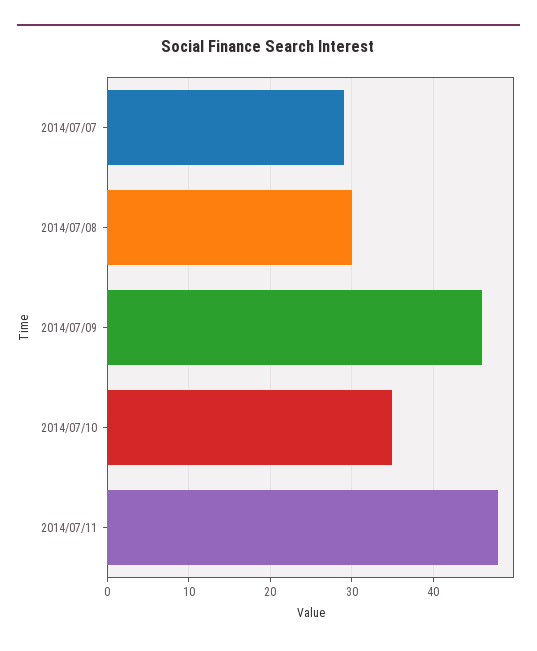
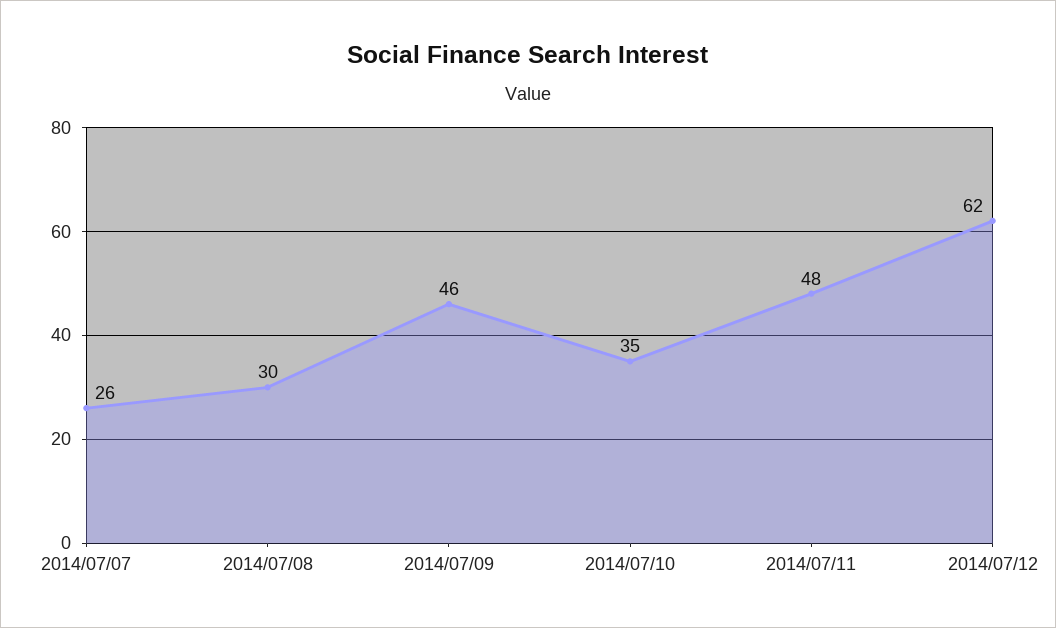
2014/07/07: 29 -> 26
2014/07/12: none -> 62

